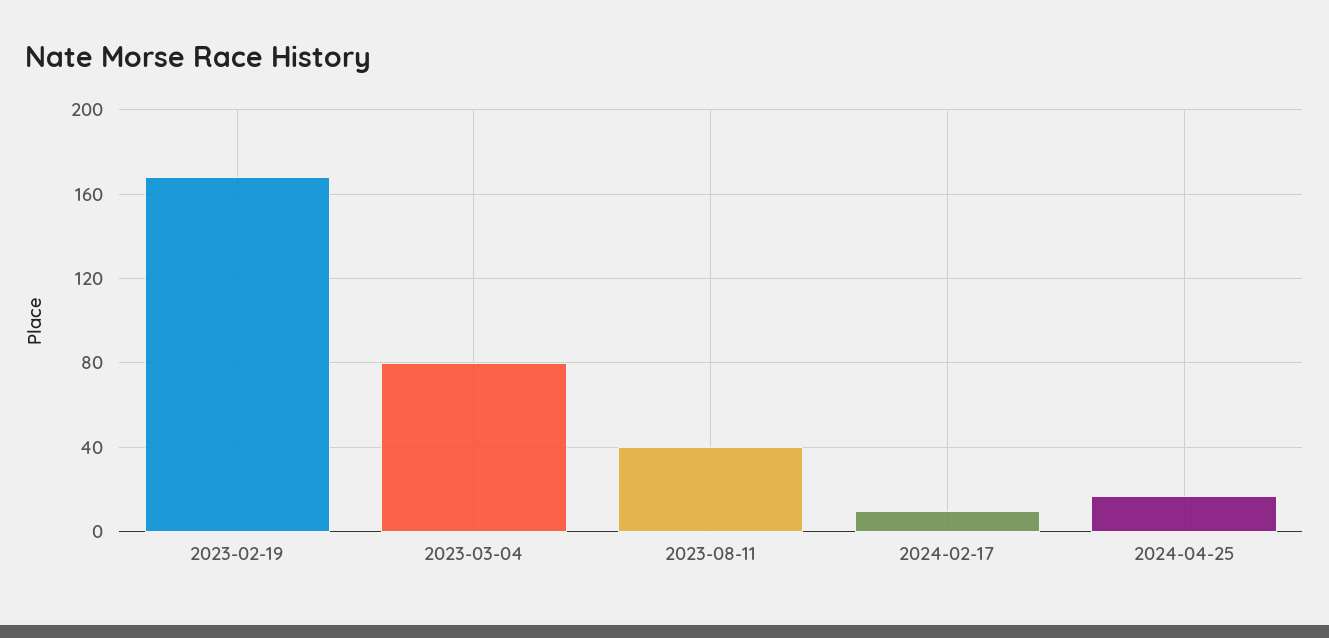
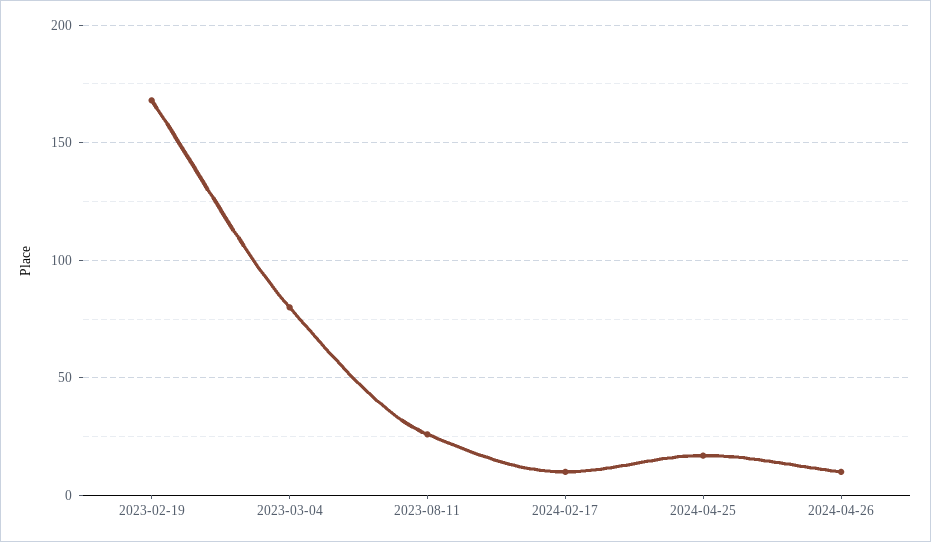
2023-08-11: 40 -> 25
2024-04-26: none -> 10

